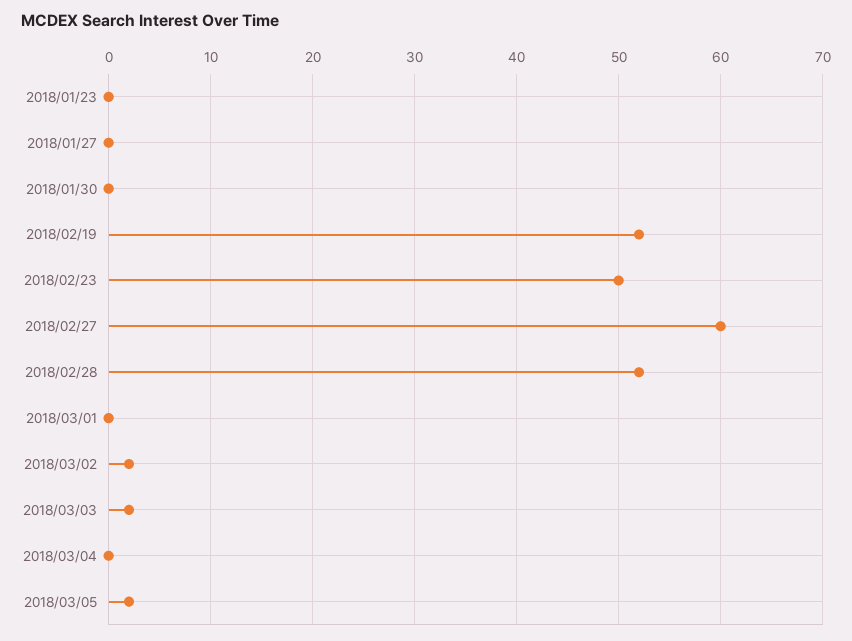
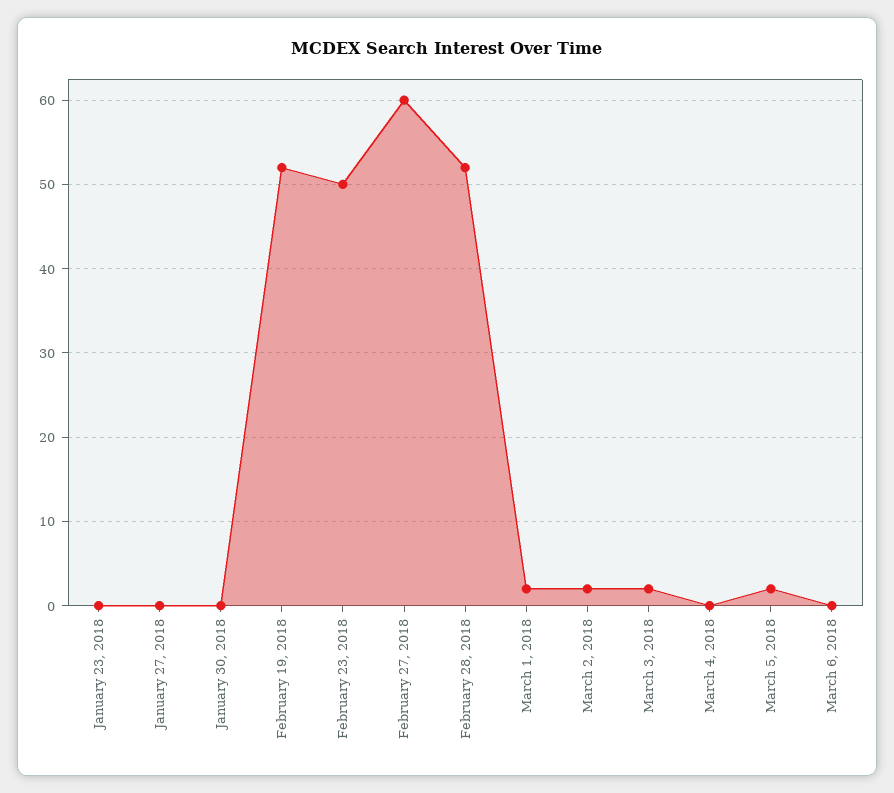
2018/03/01: 0 -> 2
March 6, 2018: none -> 0

